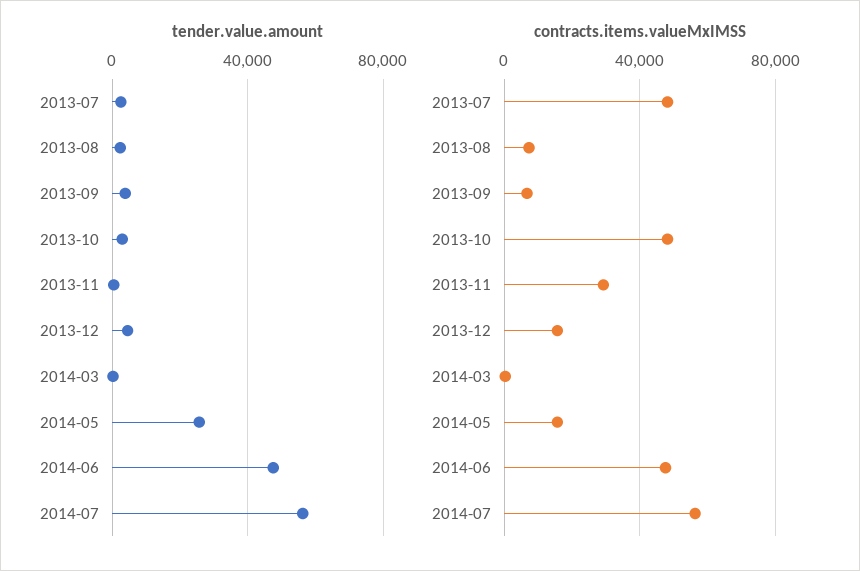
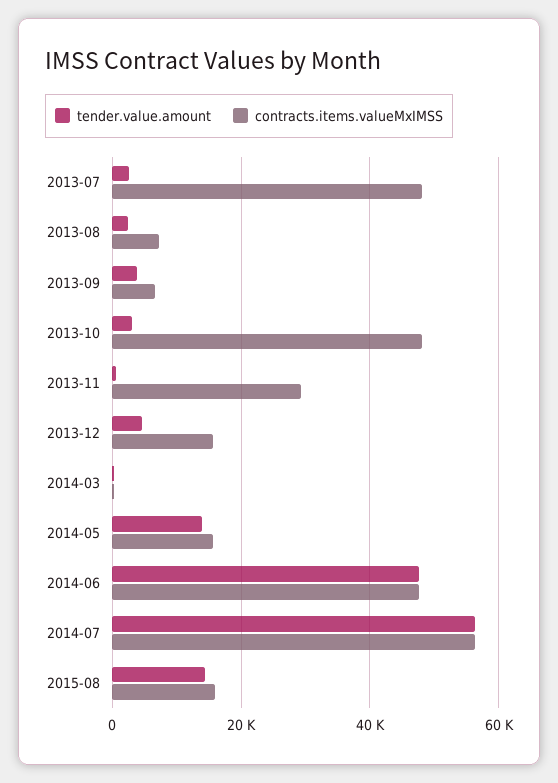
tender.value.amount, 2014-05: 25000 -> 14000
tender.value.amount, 2015-08: none -> 14000
contracts.items.valueMxIMSS, 2015-08: none -> 16000

